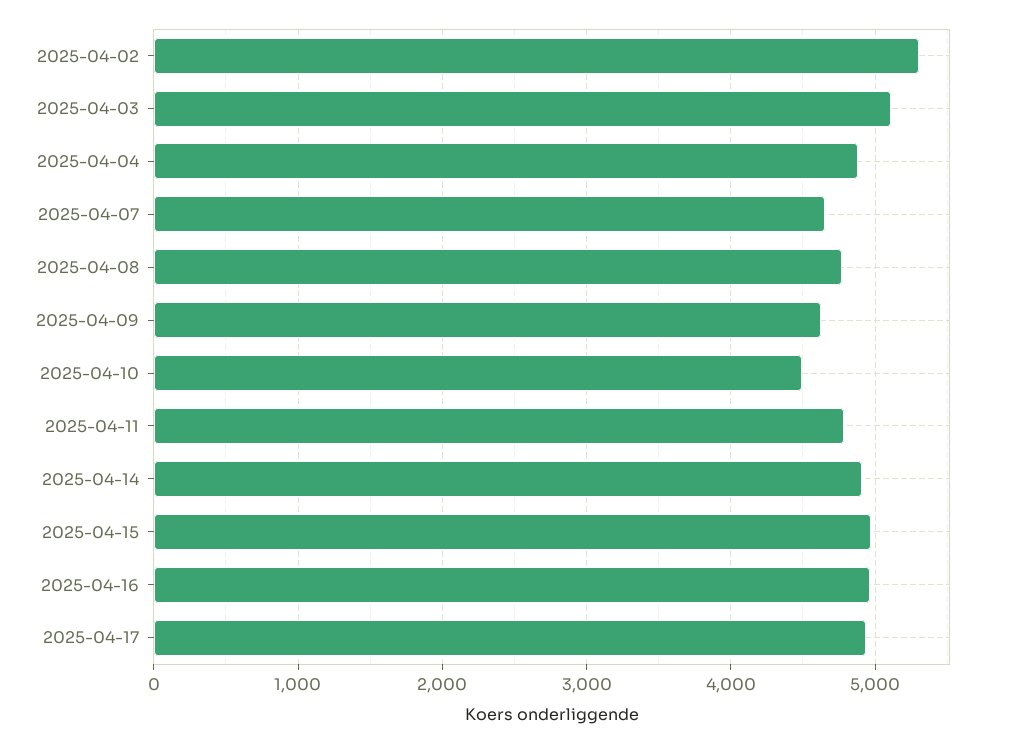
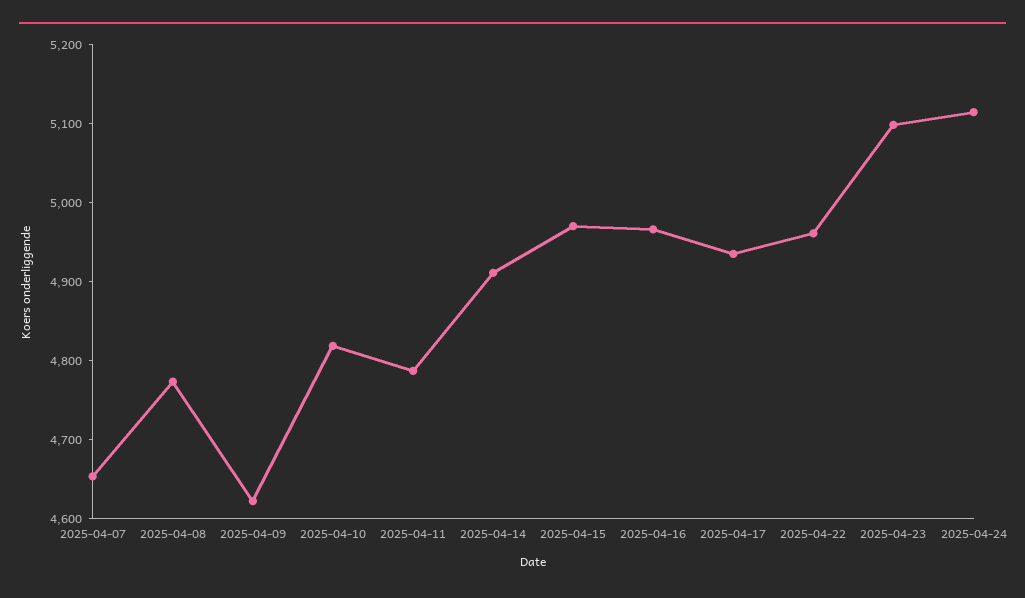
2025-04-02: 5300 -> none
2025-04-03: 5100 -> none
2025-04-04: 4900 -> none
2025-04-10: 4500 -> 4820
2025-04-22: none -> 4960
2025-04-23: none -> 5100
2025-04-24: none -> 5120

